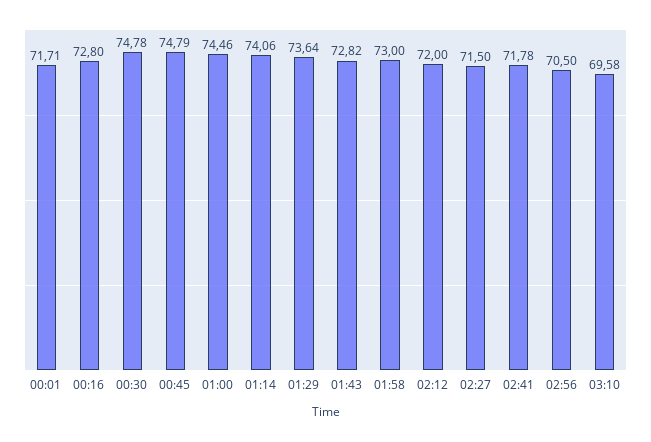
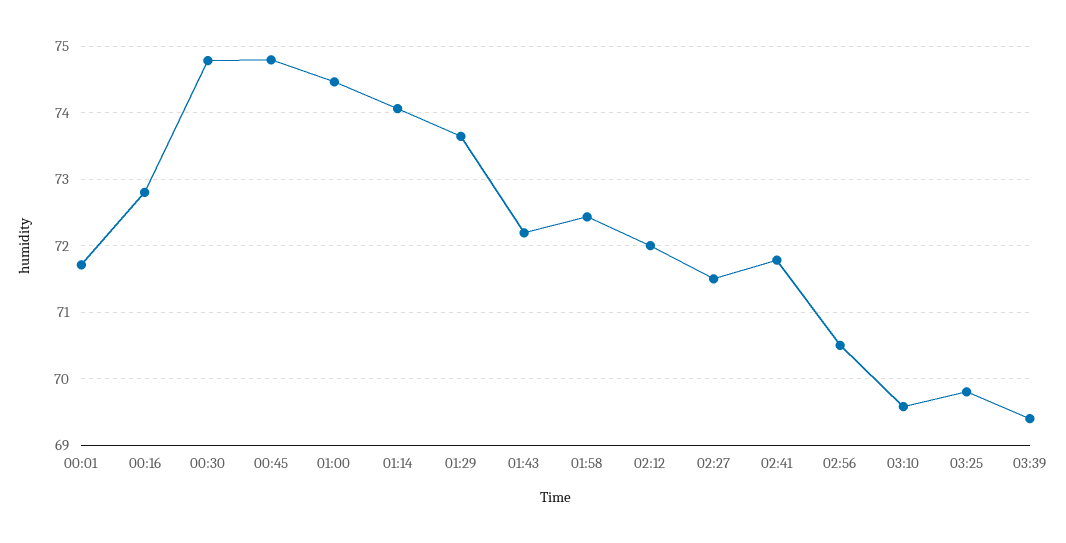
01:43: 72.82 -> 72.2
01:58: 73 -> 72.4
03:25: none -> 69.8
03:39: none -> 69.4

